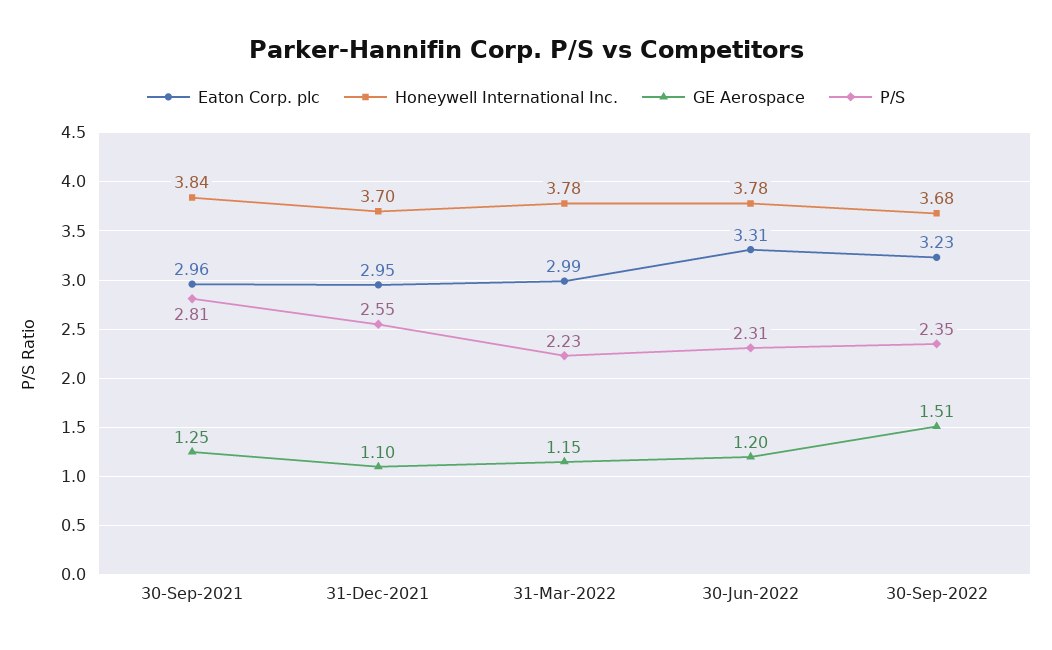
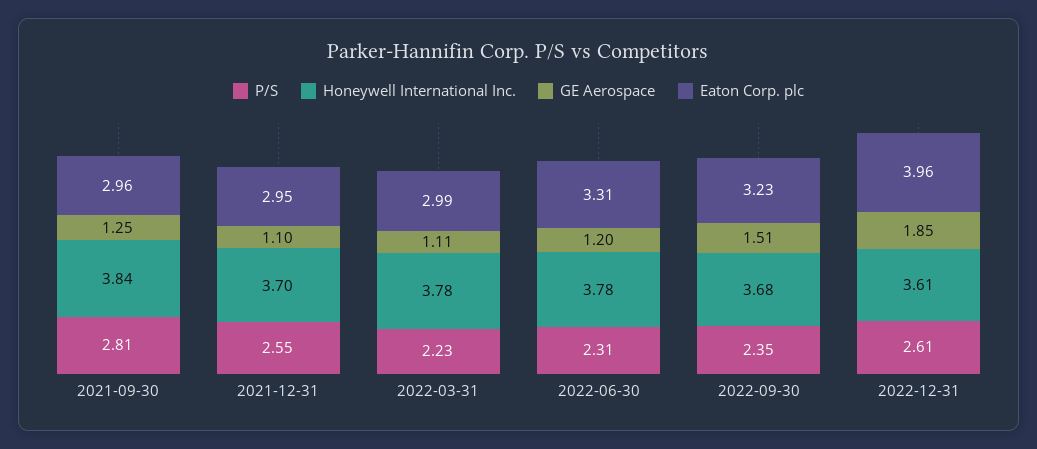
GE Aerospace, 31-Mar-2022: 1.15 -> 1.11
P/S, 2022-12-31: none -> 2.61
Honeywell International Inc., 2022-12-31: none -> 3.61
GE Aerospace, 2022-12-31: none -> 1.85
Eaton Corp. plc, 2022-12-31: none -> 3.96

